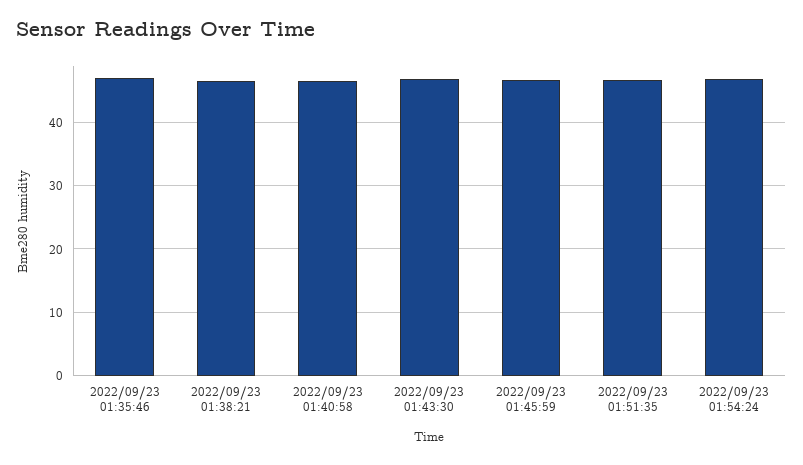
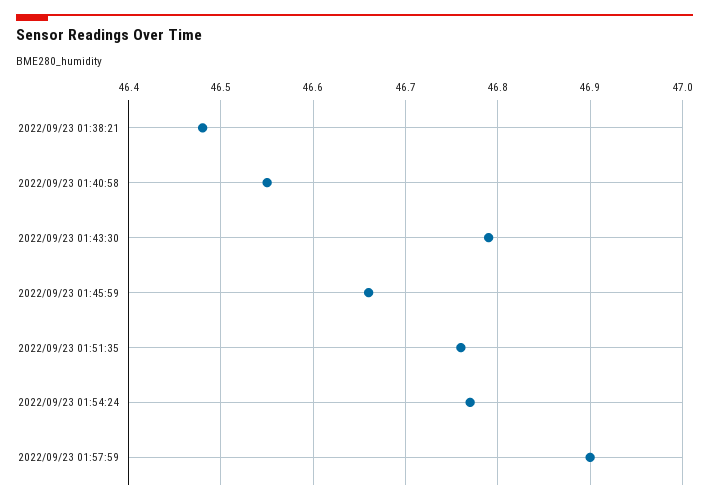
2022/09/23 01:35:46: 47 -> none
2022/09/23 01:57:59: none -> 46.9

